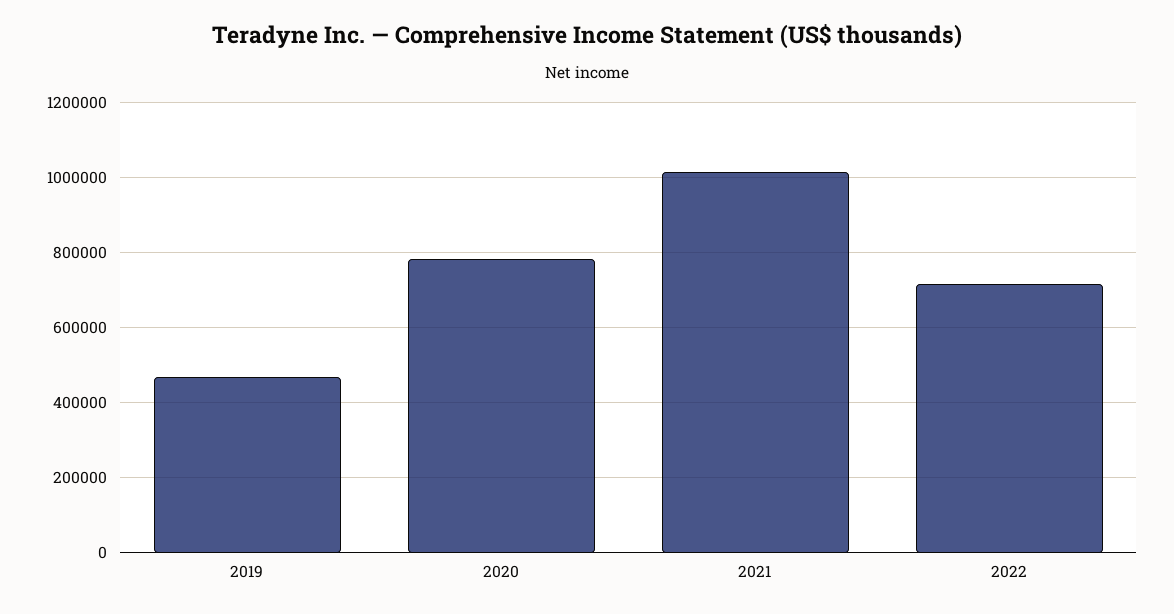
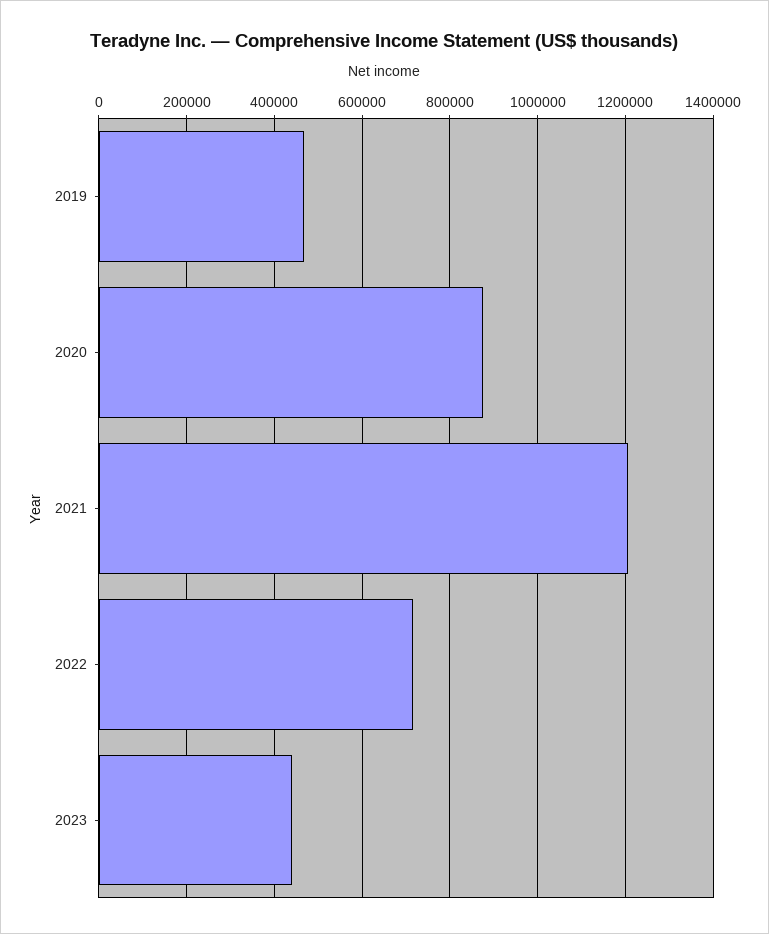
2020: 780000 -> 880000
2021: 1020000 -> 1200000
2023: none -> 440000

